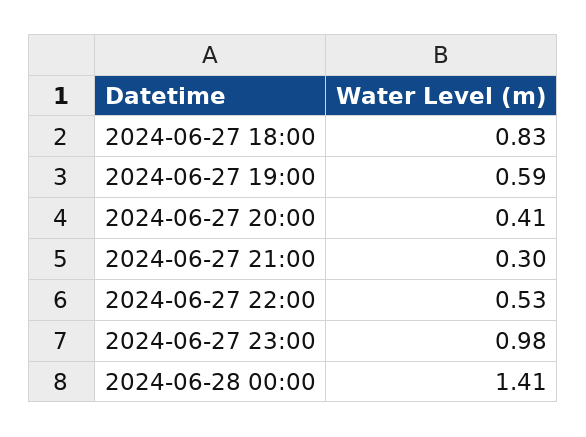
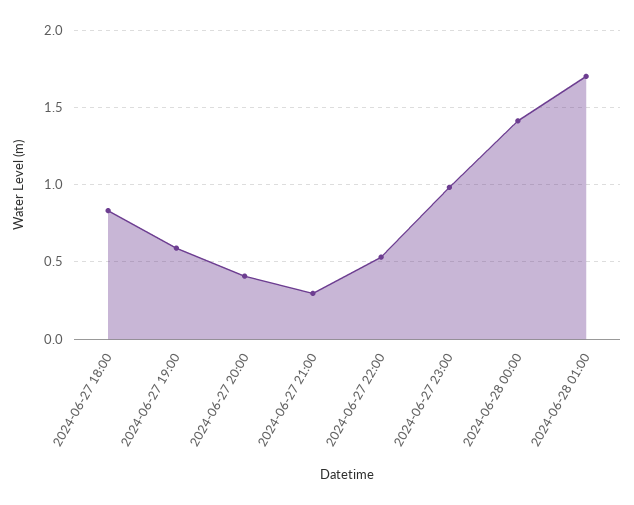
2024-06-28 01:00: none -> 1.7

